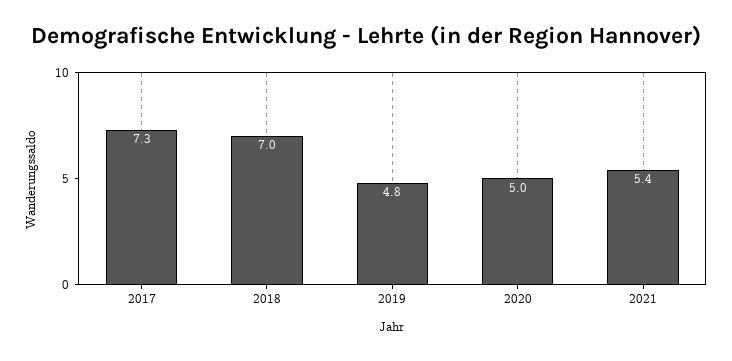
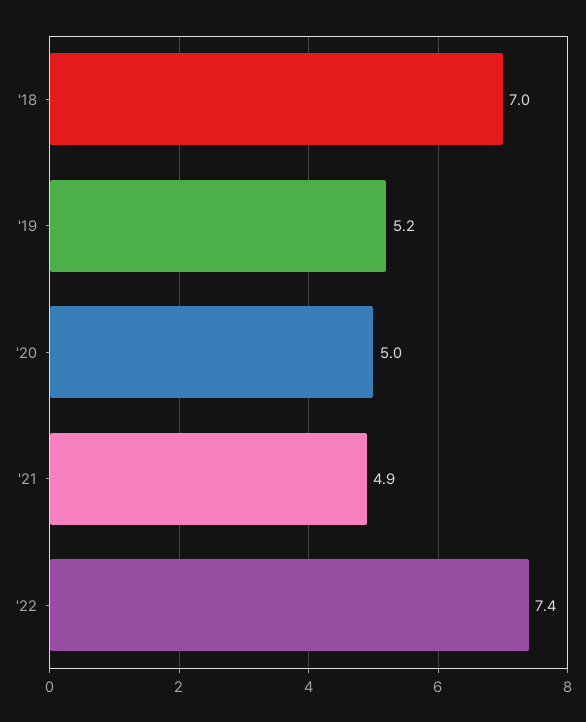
2017: 7.3 -> none
2019: 4.8 -> 5.2
2021: 5.4 -> 4.9
'22: none -> 7.4

